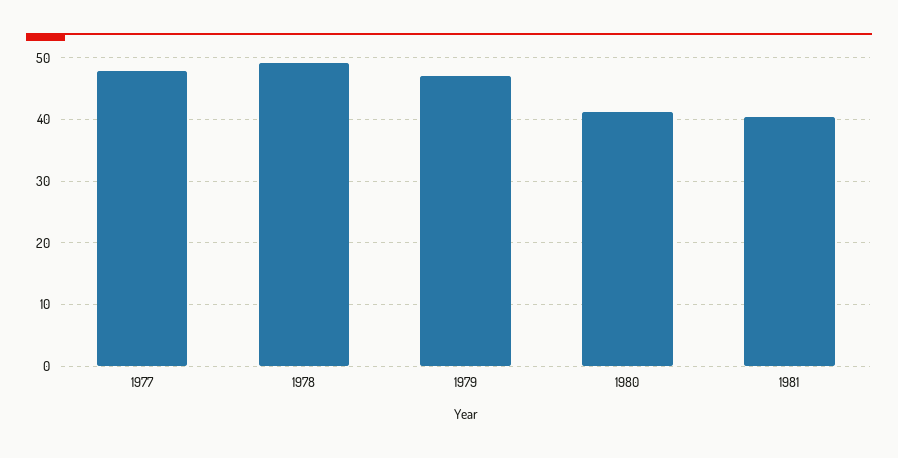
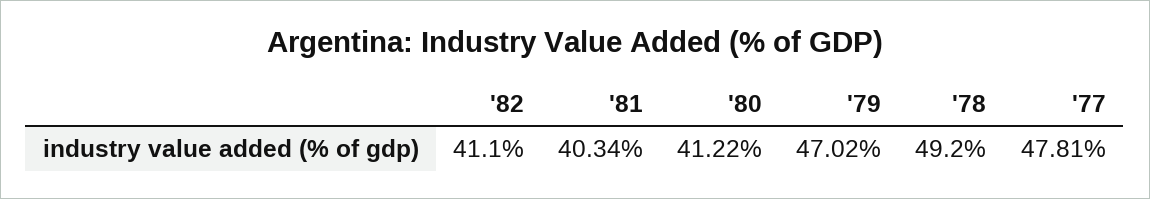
'82: none -> 41.1

